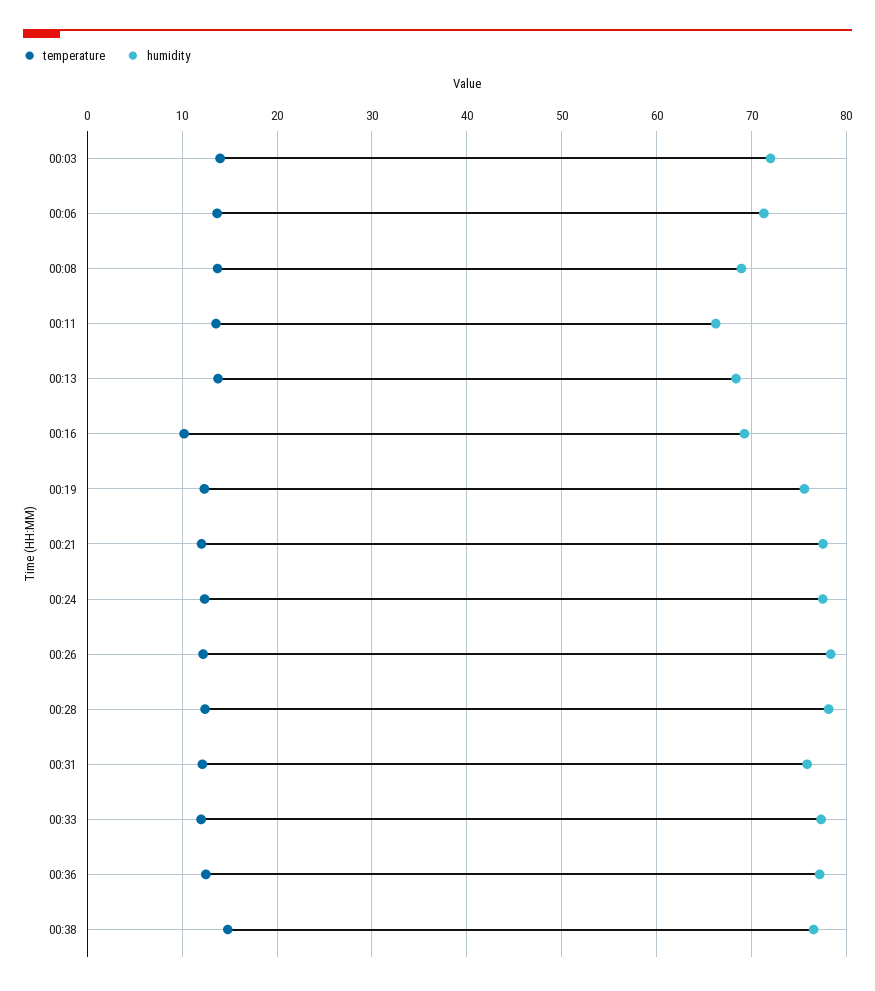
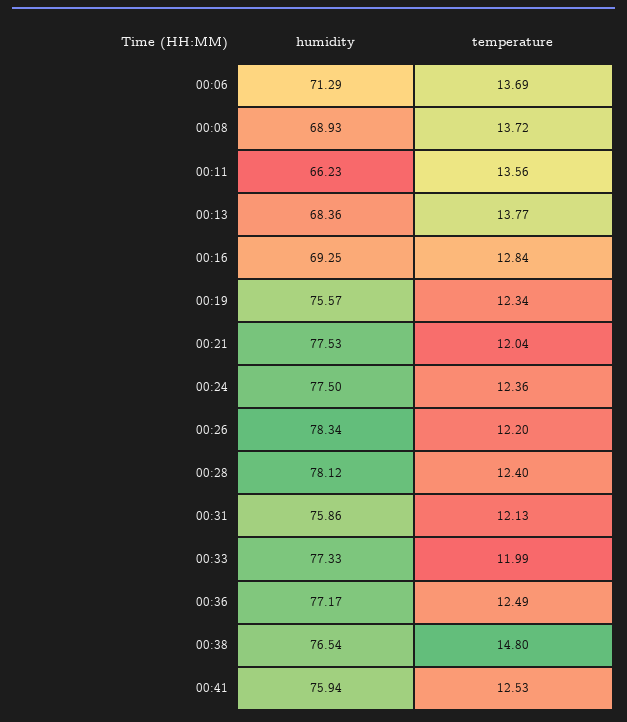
temperature, 00:03: 14 -> none
humidity, 00:03: 72 -> none
temperature, 00:16: 10 -> 12.84
humidity, 00:41: none -> 75.94
temperature, 00:41: none -> 12.53

